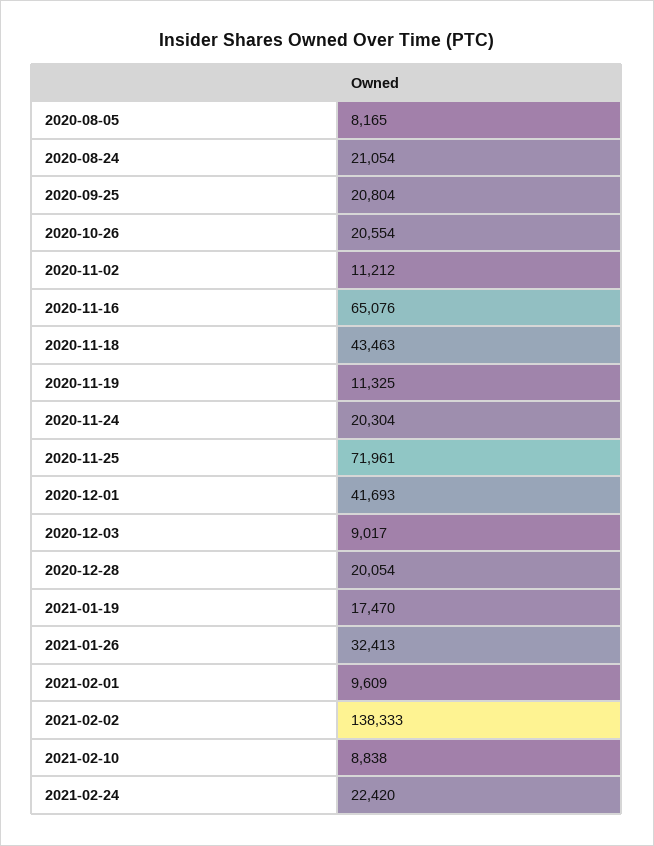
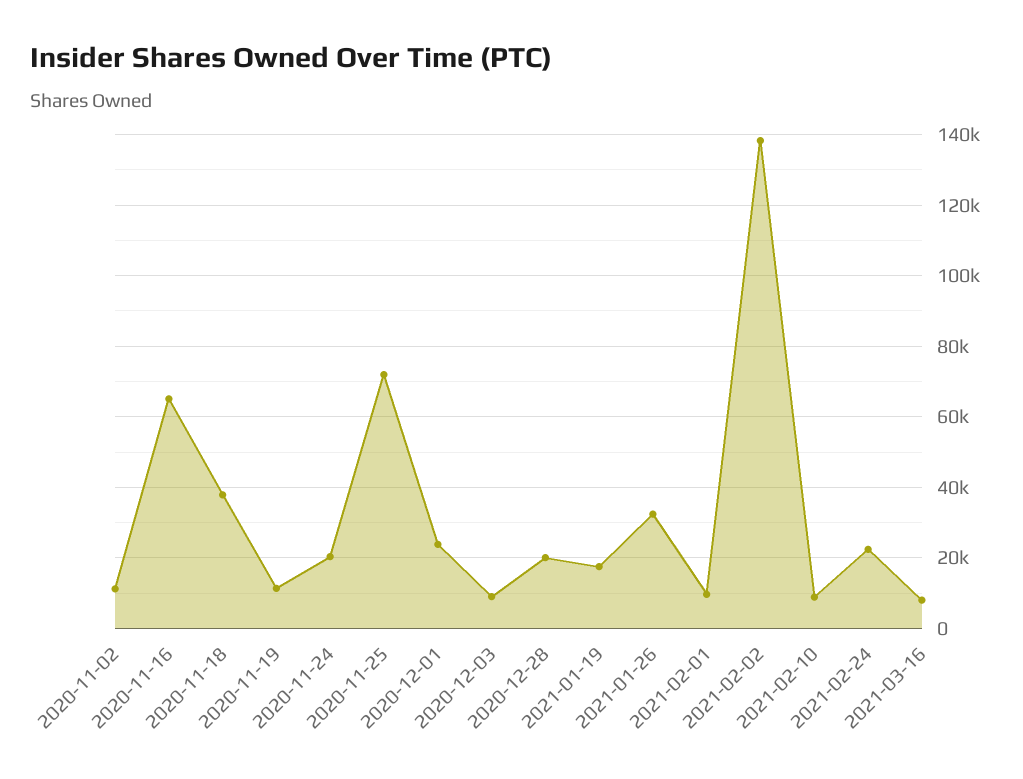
2020-08-05: 8165 -> none
2020-08-24: 21054 -> none
2020-09-25: 20804 -> none
2020-10-26: 20554 -> none
2020-11-18: 43463 -> 38000
2020-12-01: 41693 -> 24000
2021-03-16: none -> 8000

